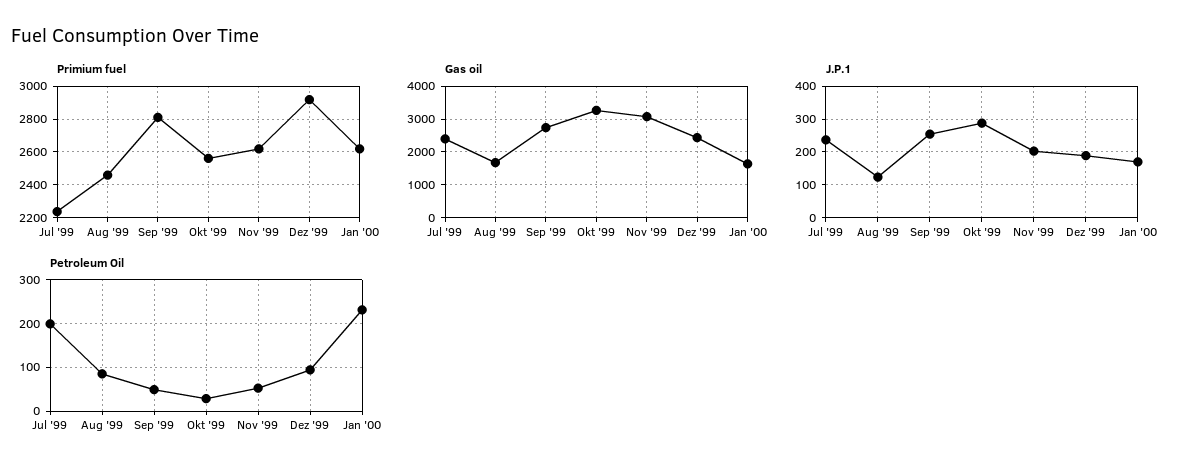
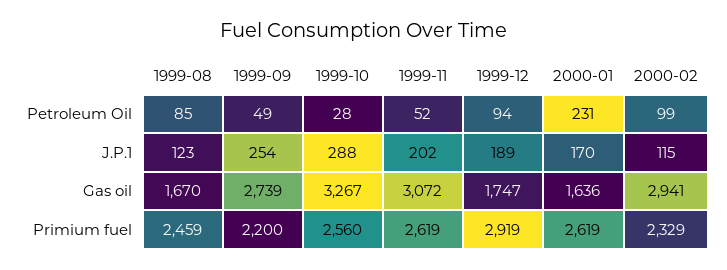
Primium fuel, Jul '99: 2250 -> none
Primium fuel, Sep '99: 2800 -> 2200
Gas oil, Jul '99: 2400 -> none
Gas oil, Dez '99: 2400 -> 1747
J.P.1, Jul '99: 240 -> none
Petroleum Oil, Jul '99: 200 -> none
Petroleum Oil, 2000-02: none -> 99
J.P.1, 2000-02: none -> 115
Gas oil, 2000-02: none -> 2941
Primium fuel, 2000-02: none -> 2329

